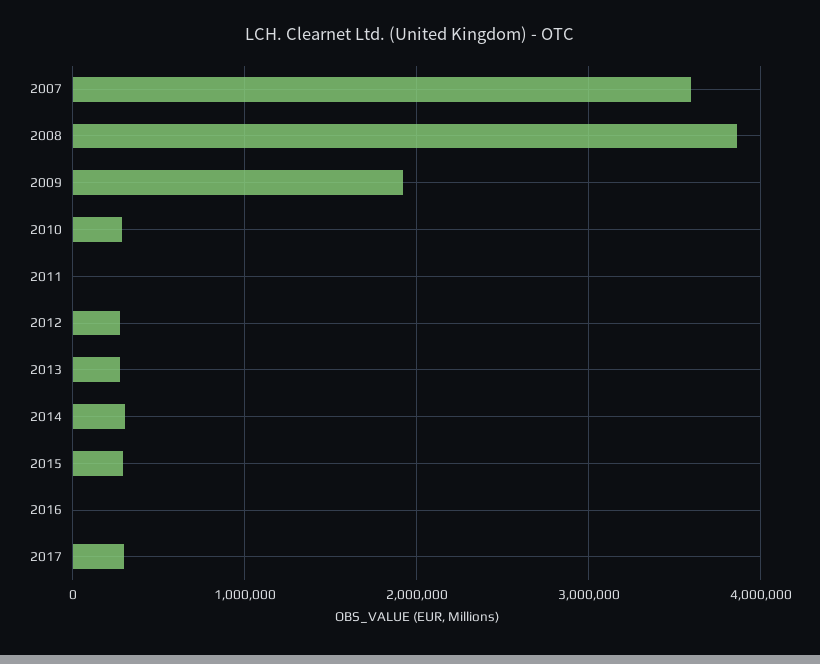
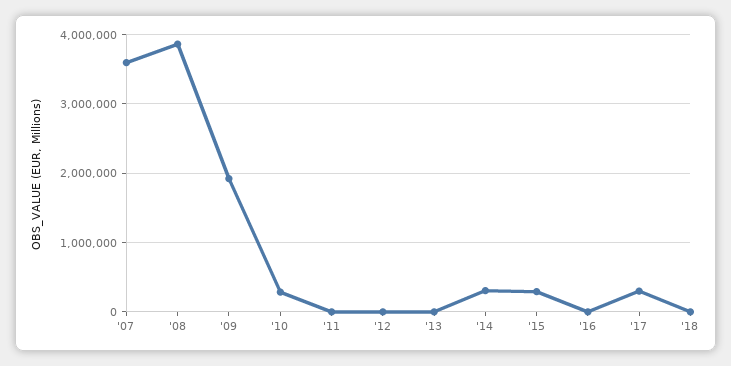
2012: 300000 -> 0
2013: 300000 -> 0
'18: none -> 0

